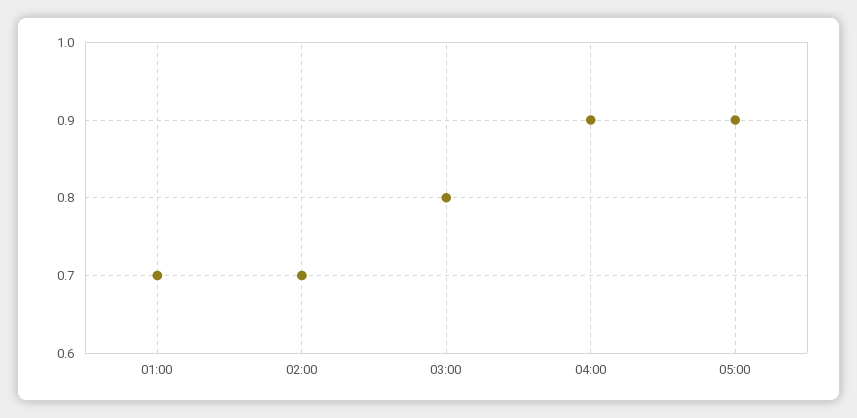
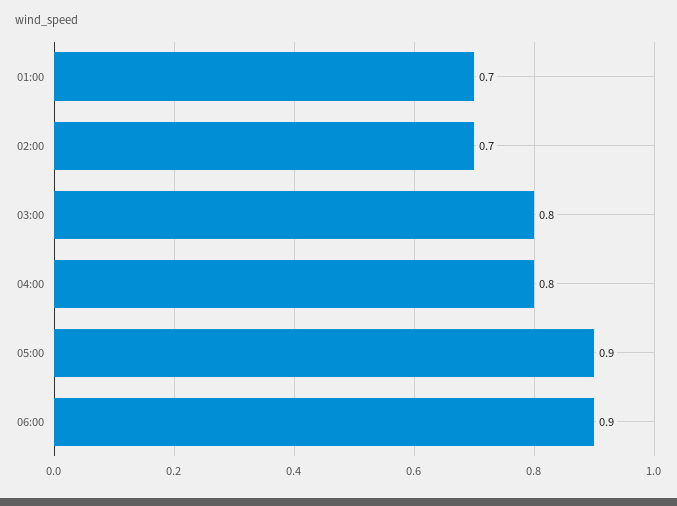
04:00: 0.9 -> 0.8
06:00: none -> 0.9

